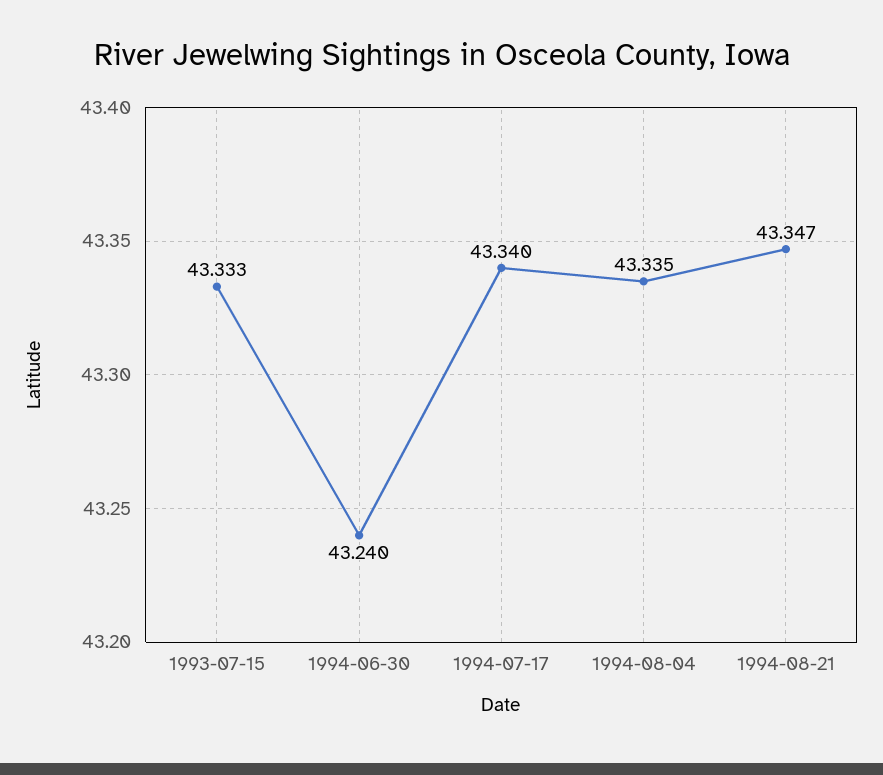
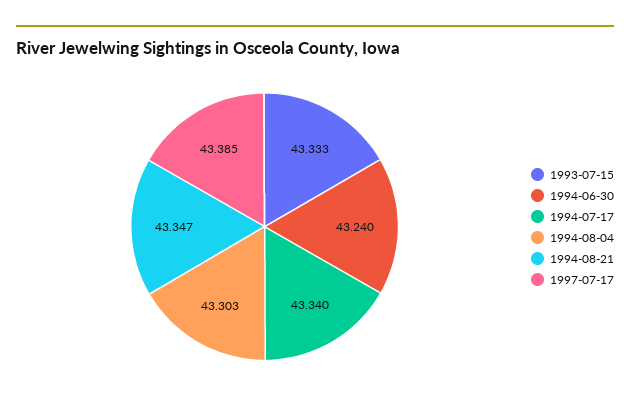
1994-08-04: 43.335 -> 43.303
1997-07-17: none -> 43.385

